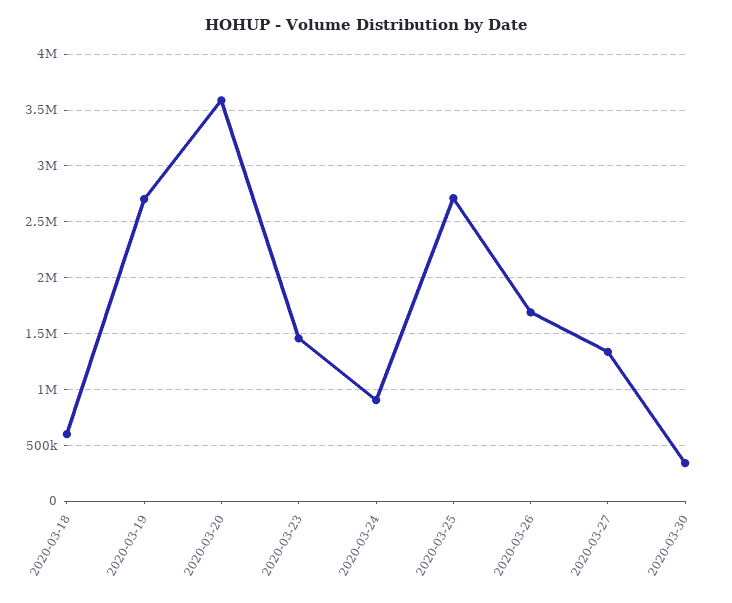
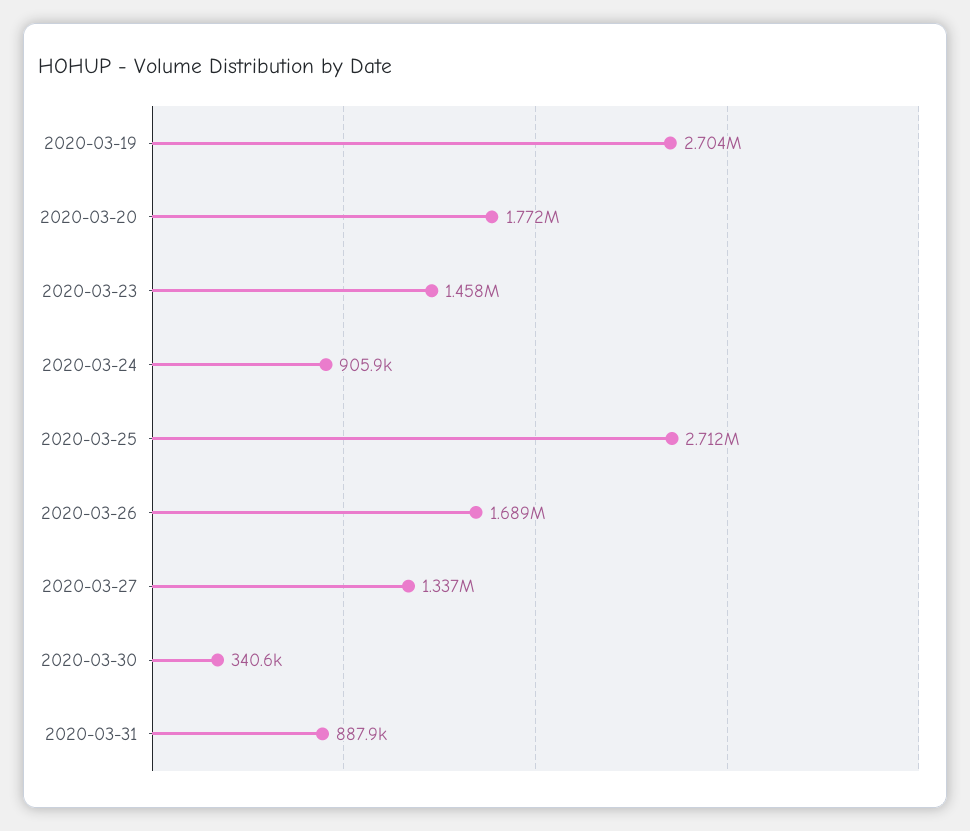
2020-03-18: 600000 -> none
2020-03-20: 3600000 -> 1772000
2020-03-31: none -> 887900

